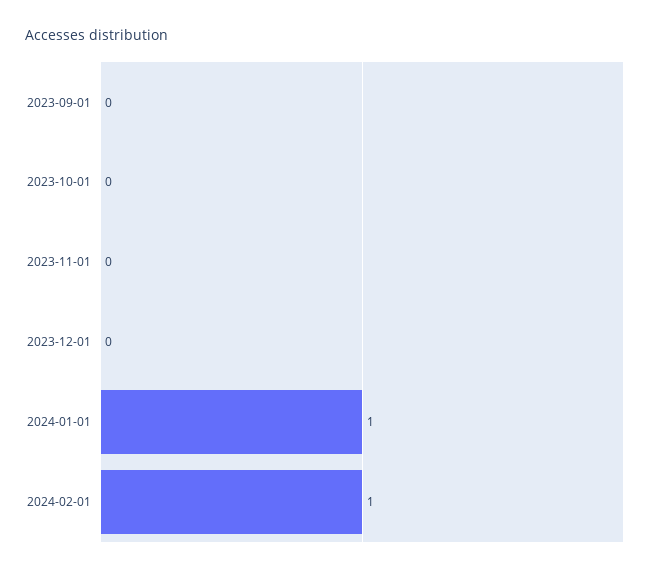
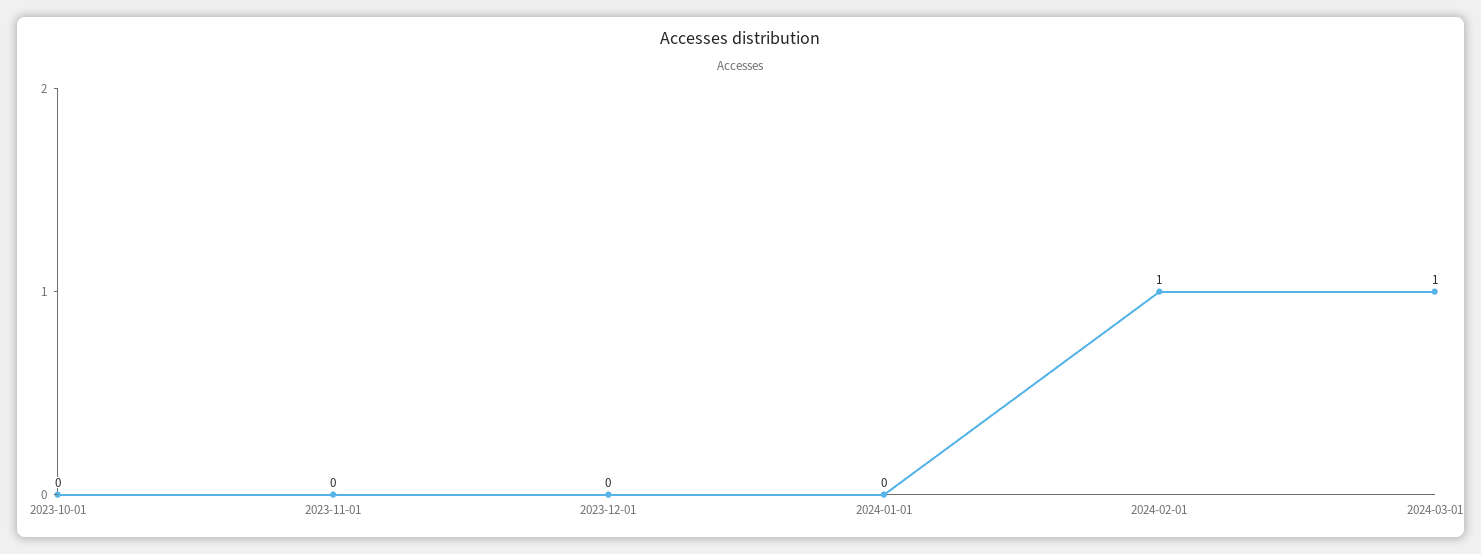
2023-09-01: 0 -> none
2024-01-01: 1 -> 0
2024-03-01: none -> 1

